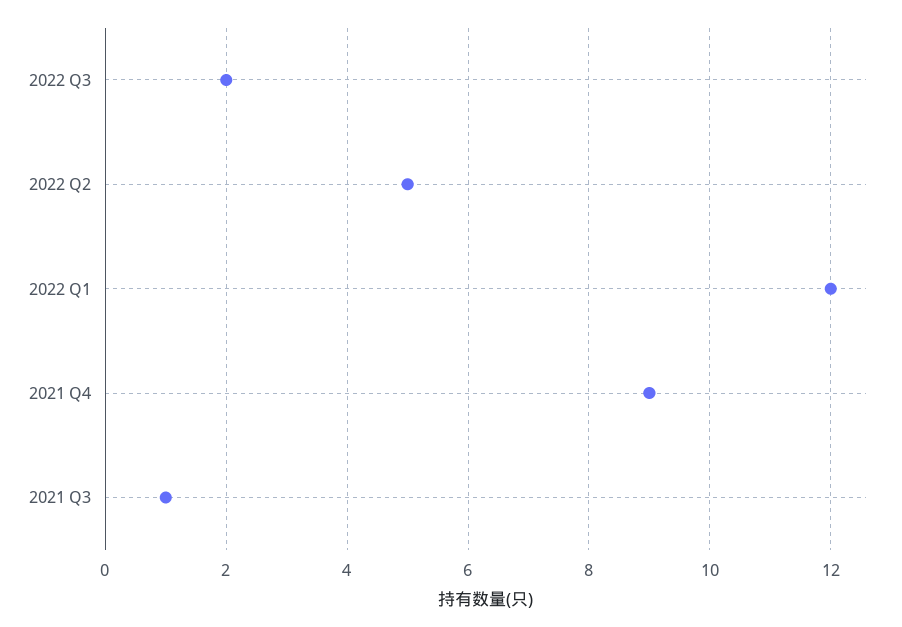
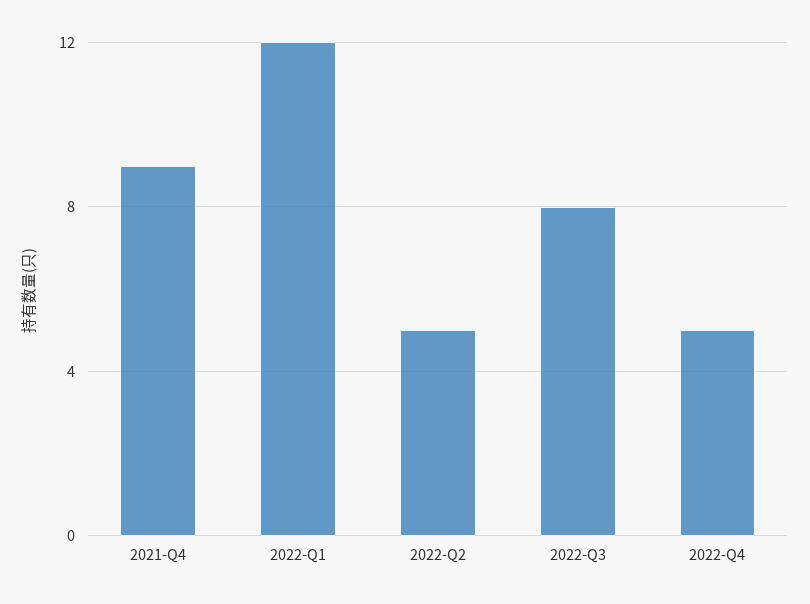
2022 Q3: 2 -> 8
2021 Q3: 1 -> none
2022-Q4: none -> 5

